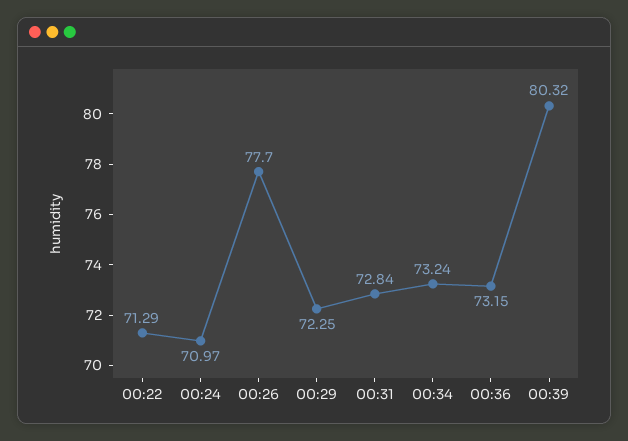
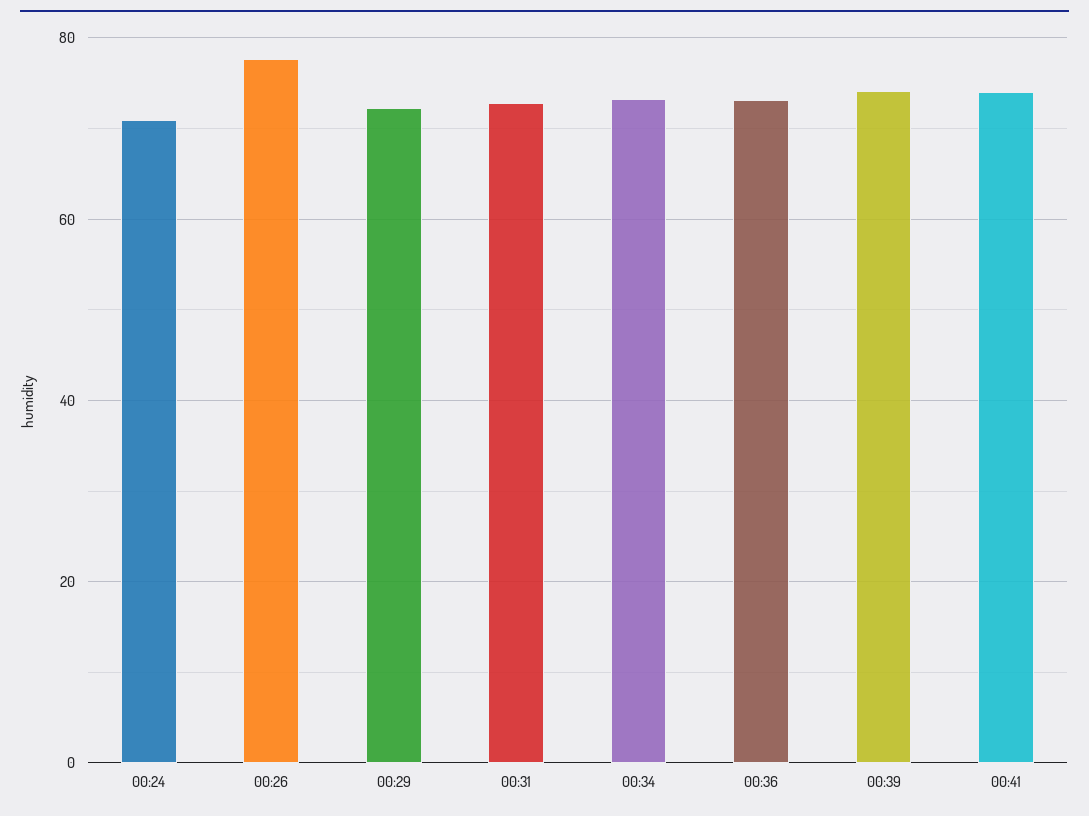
00:22: 71.29 -> none
00:39: 80.32 -> 74
00:41: none -> 74

